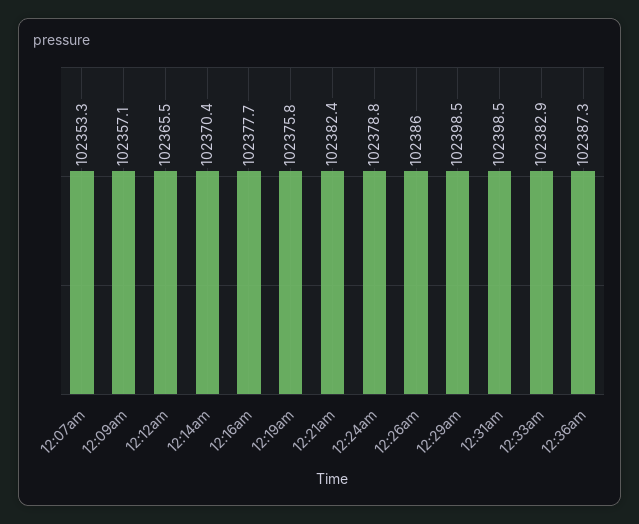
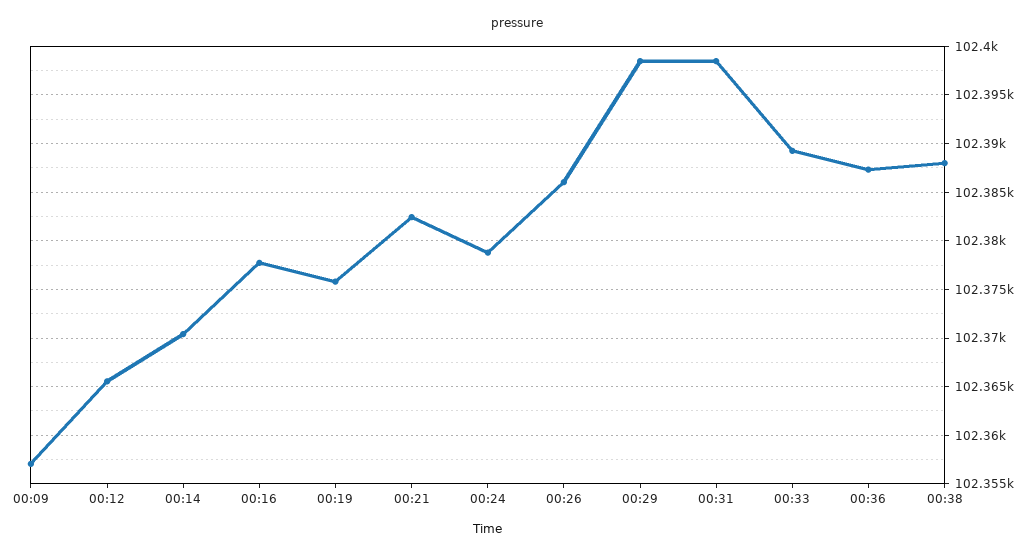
12:07am: 102353.3 -> none
12:33am: 102382.9 -> 102389
00:38: none -> 102388

